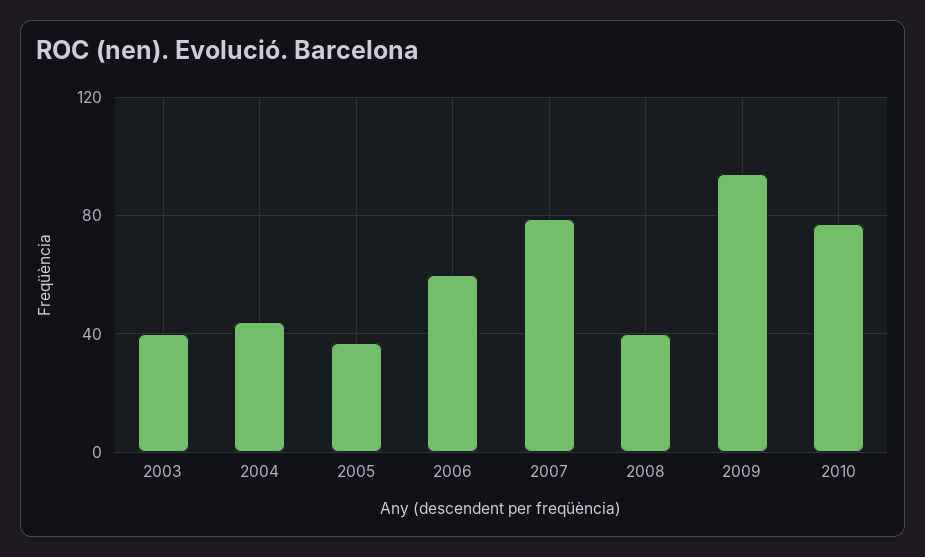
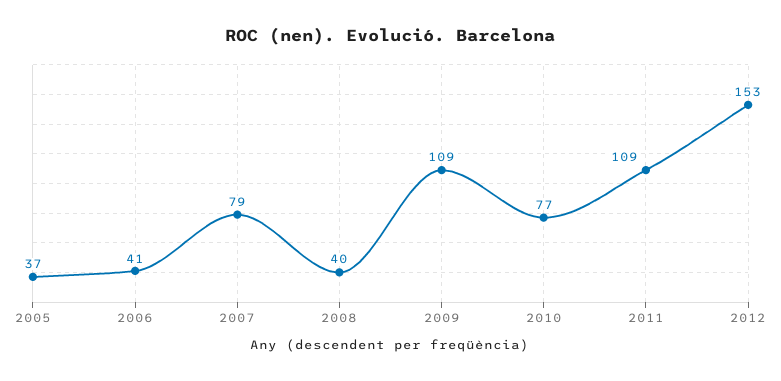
2003: 40 -> none
2004: 45 -> none
2006: 60 -> 41
2009: 95 -> 109
2011: none -> 109
2012: none -> 153

